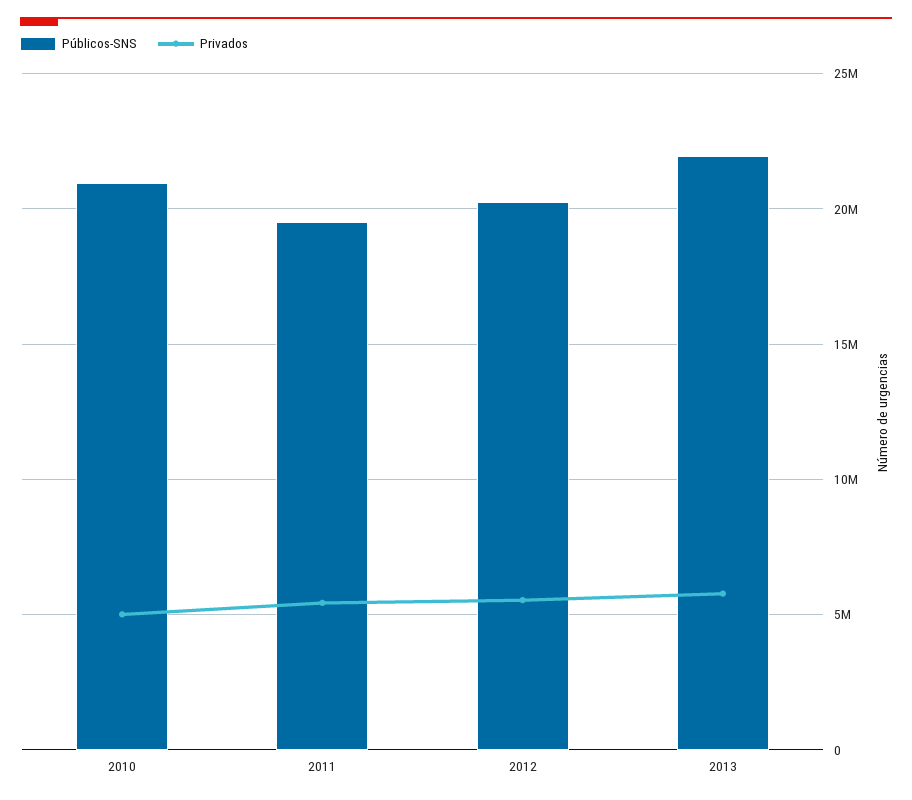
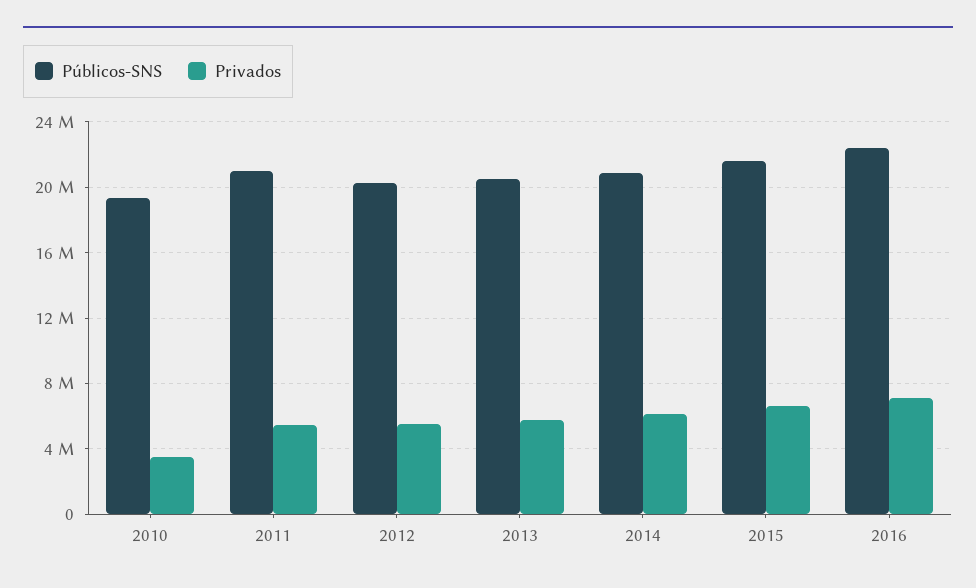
Públicos-SNS, 2010: 21000000 -> 19500000
Privados, 2010: 5000000 -> 3500000
Públicos-SNS, 2011: 19500000 -> 21000000
Públicos-SNS, 2013: 22000000 -> 20500000
Públicos-SNS, 2014: none -> 21000000
Privados, 2014: none -> 6000000
Públicos-SNS, 2015: none -> 21500000
Privados, 2015: none -> 6500000
Públicos-SNS, 2016: none -> 22500000
Privados, 2016: none -> 7000000

